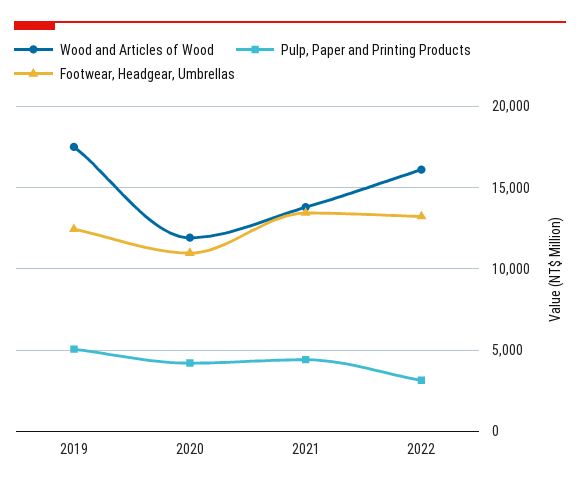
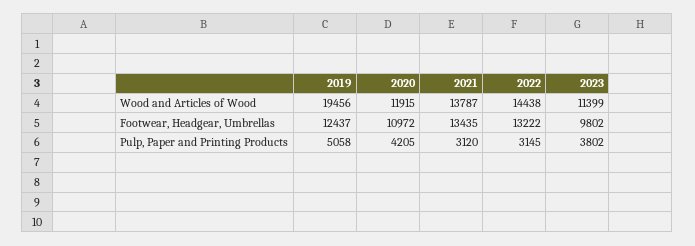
Wood and Articles of Wood, 2019: 17500 -> 19456
Pulp, Paper and Printing Products, 2021: 4500 -> 3120
Wood and Articles of Wood, 2022: 16000 -> 14438
Wood and Articles of Wood, 2023: none -> 11399
Footwear, Headgear, Umbrellas, 2023: none -> 9802
Pulp, Paper and Printing Products, 2023: none -> 3802

